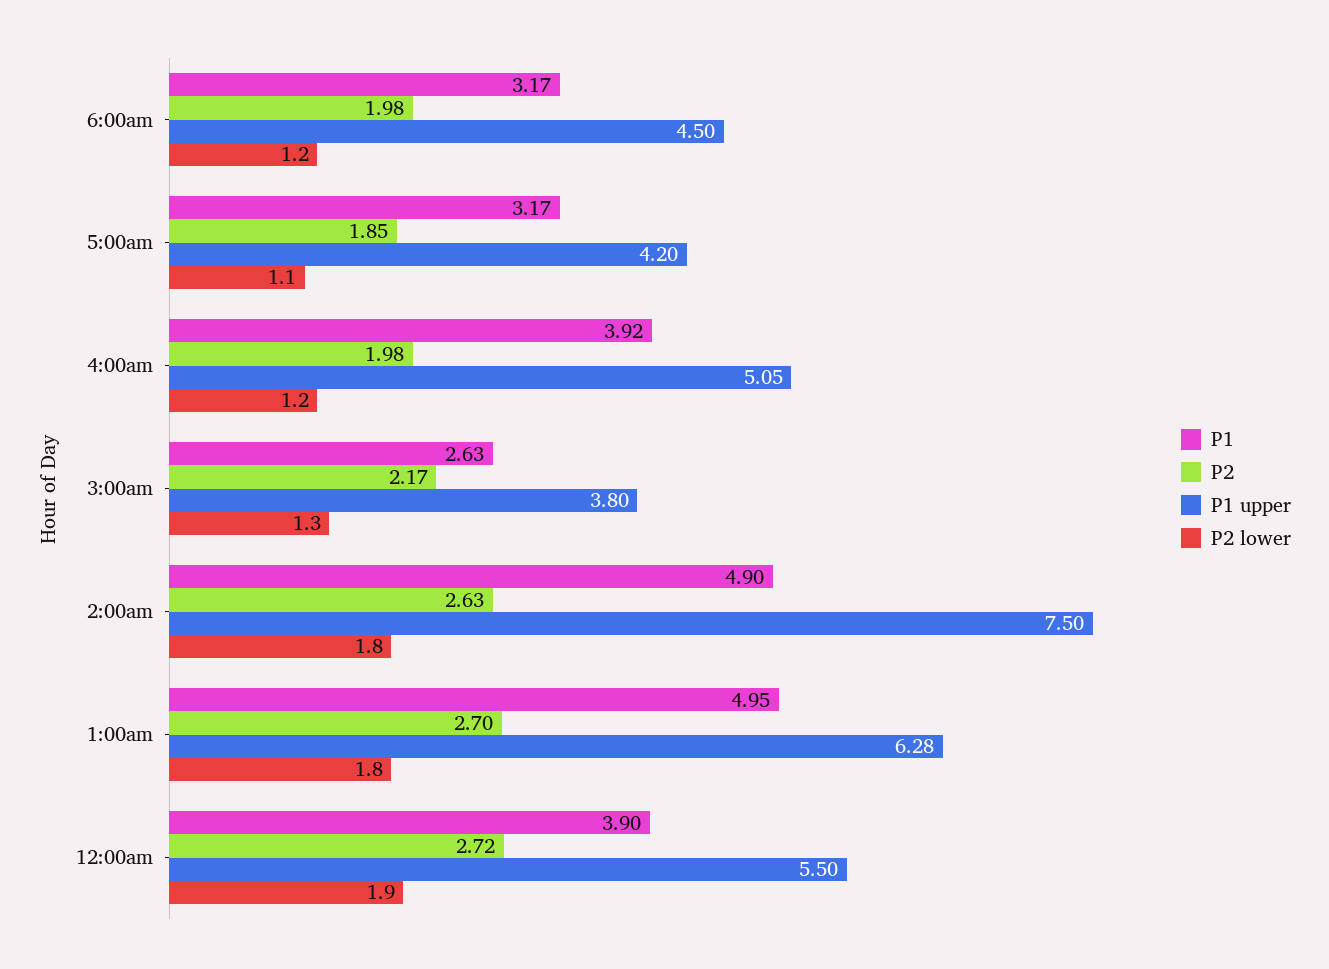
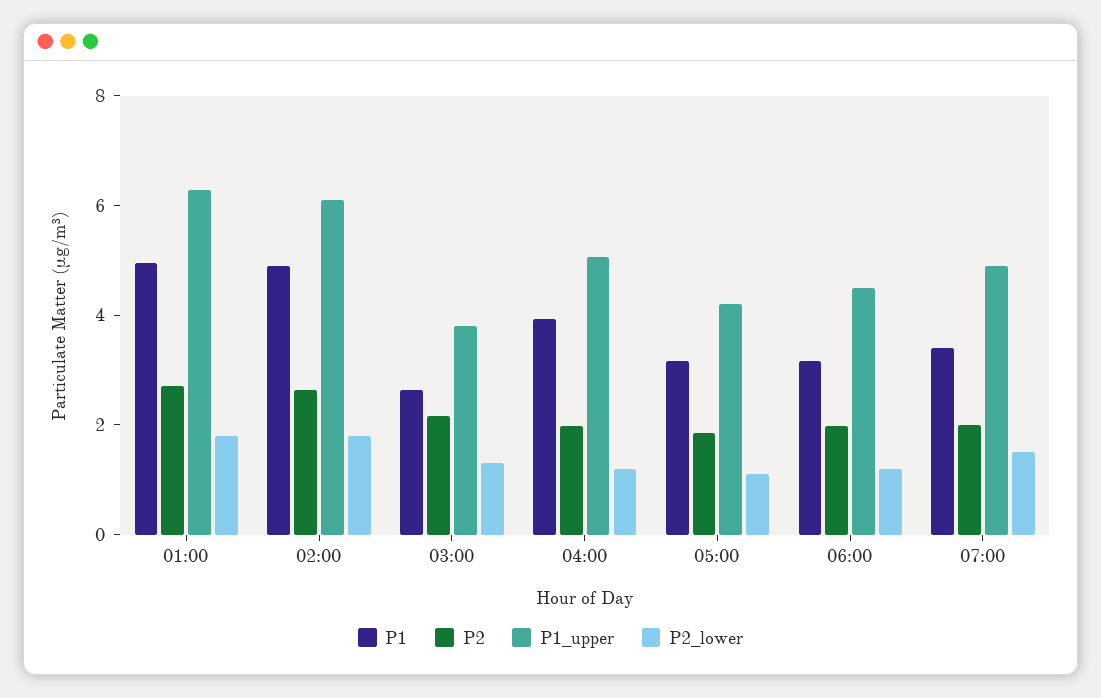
P1 upper, 2:00am: 7.5 -> 6
P1, 12:00am: 3.9 -> none
P2, 12:00am: 2.72 -> none
P1 upper, 12:00am: 5.5 -> none
P2 lower, 12:00am: 1.9 -> none
P1, 07:00: none -> 3.5
P2, 07:00: none -> 2
P1 upper, 07:00: none -> 5
P2 lower, 07:00: none -> 1.5

